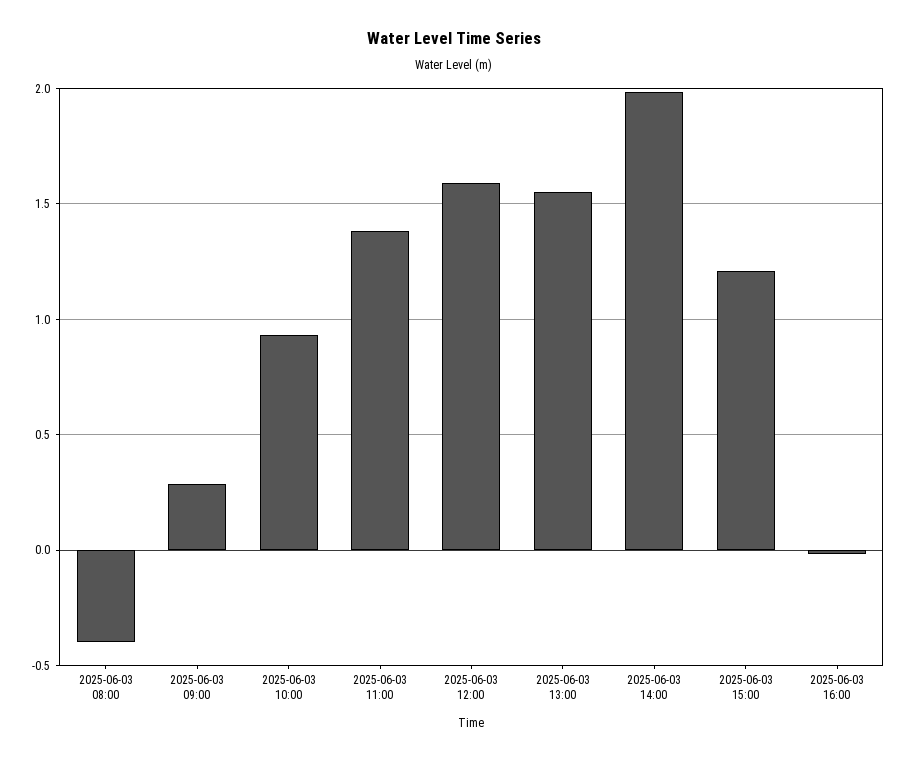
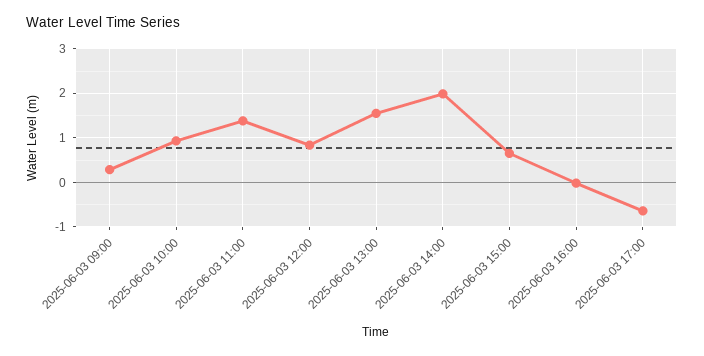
2025-06-03 08:00: -0.4 -> none
2025-06-03 12:00: 1.6 -> 0.8
2025-06-03 15:00: 1.2 -> 0.6
2025-06-03 17:00: none -> -0.6

